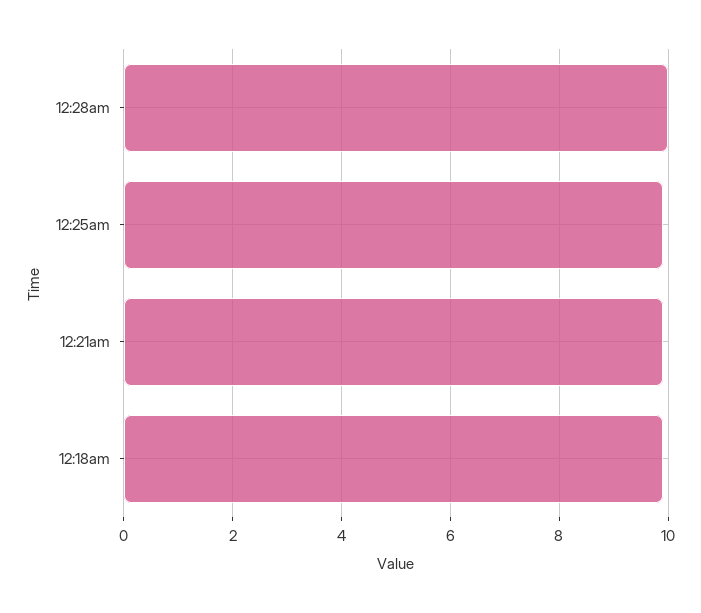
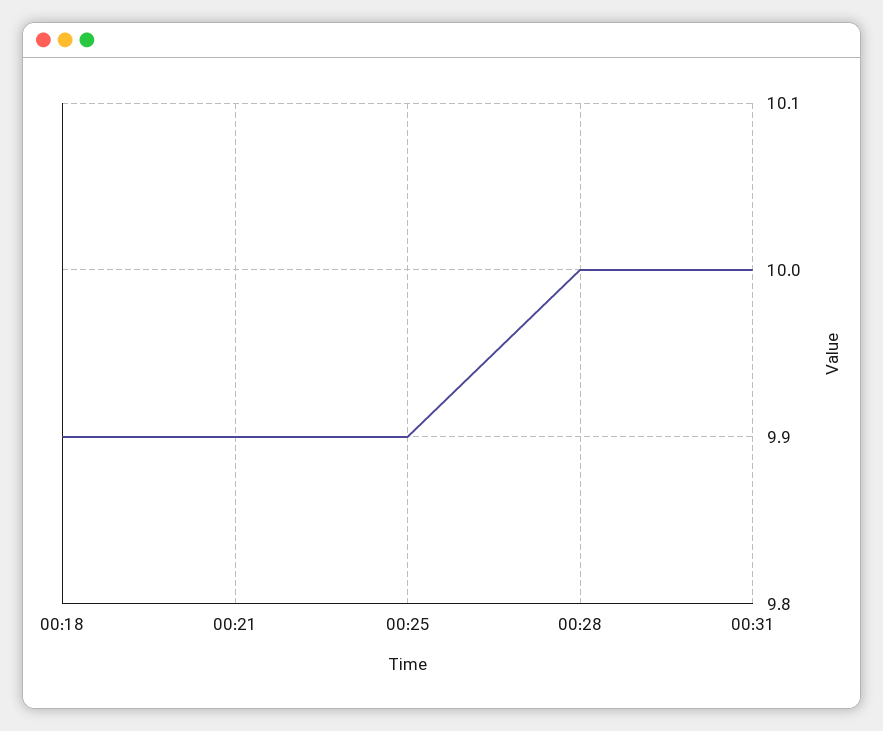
00:31: none -> 10

